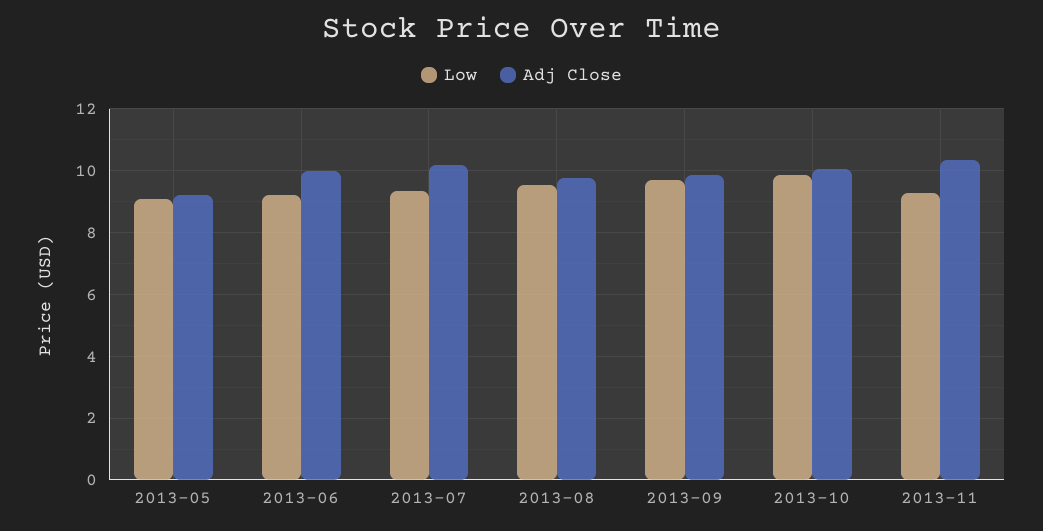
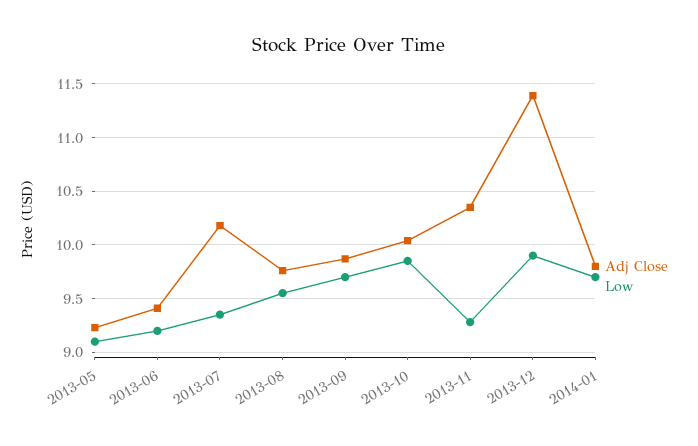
Adj Close, 2013-06: 10 -> 9.4
Adj Close, 2013-12: none -> 11.4
Low, 2013-12: none -> 9.9
Adj Close, 2014-01: none -> 9.8
Low, 2014-01: none -> 9.7

